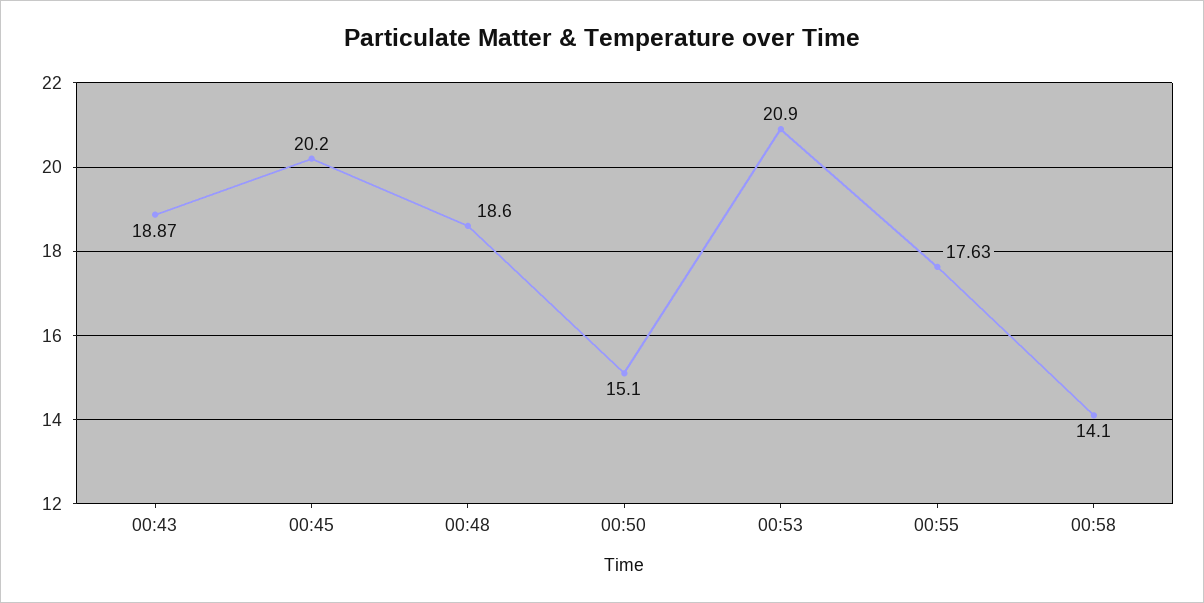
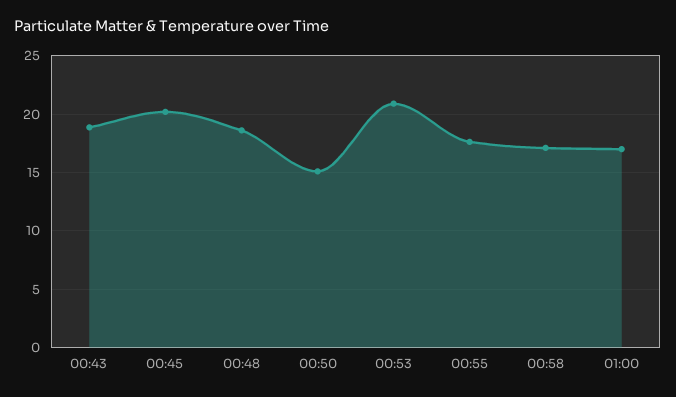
00:58: 14.1 -> 17
01:00: none -> 17

